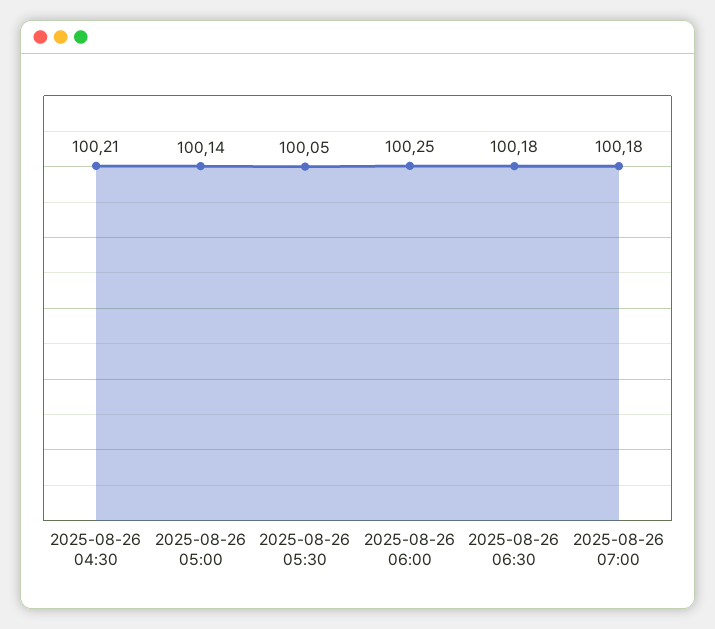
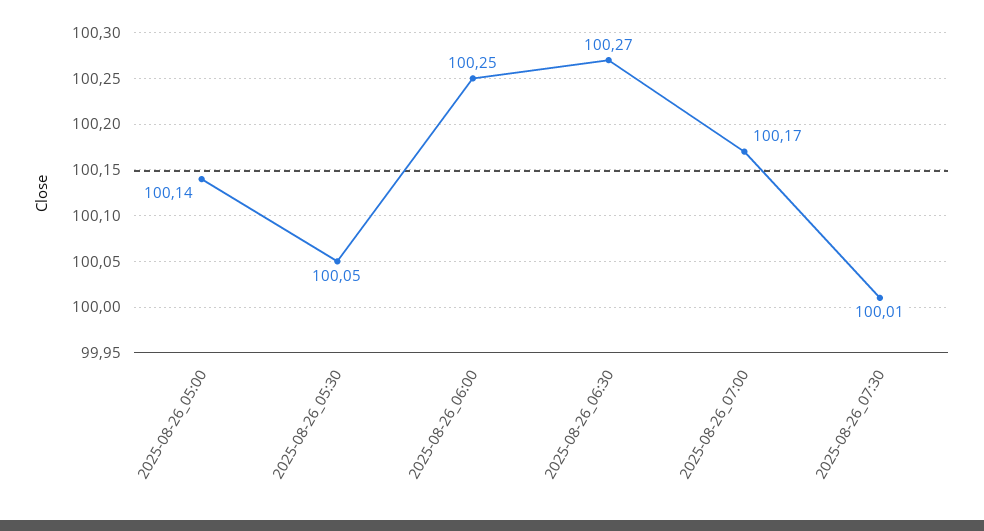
2025-08-26 04:30: 100.21 -> none
2025-08-26 06:30: 100.18 -> 100.27
2025-08-26 07:00: 100.18 -> 100.17
2025-08-26_07:30: none -> 100.01

